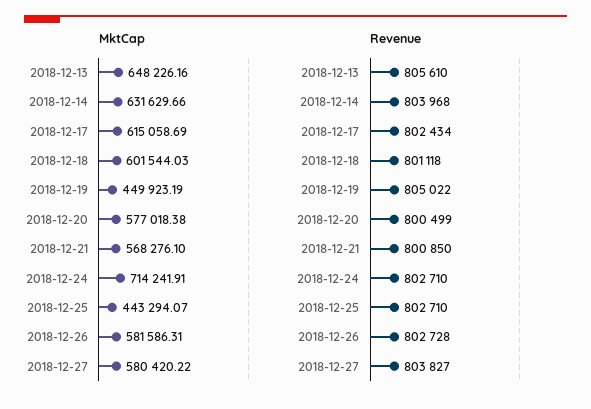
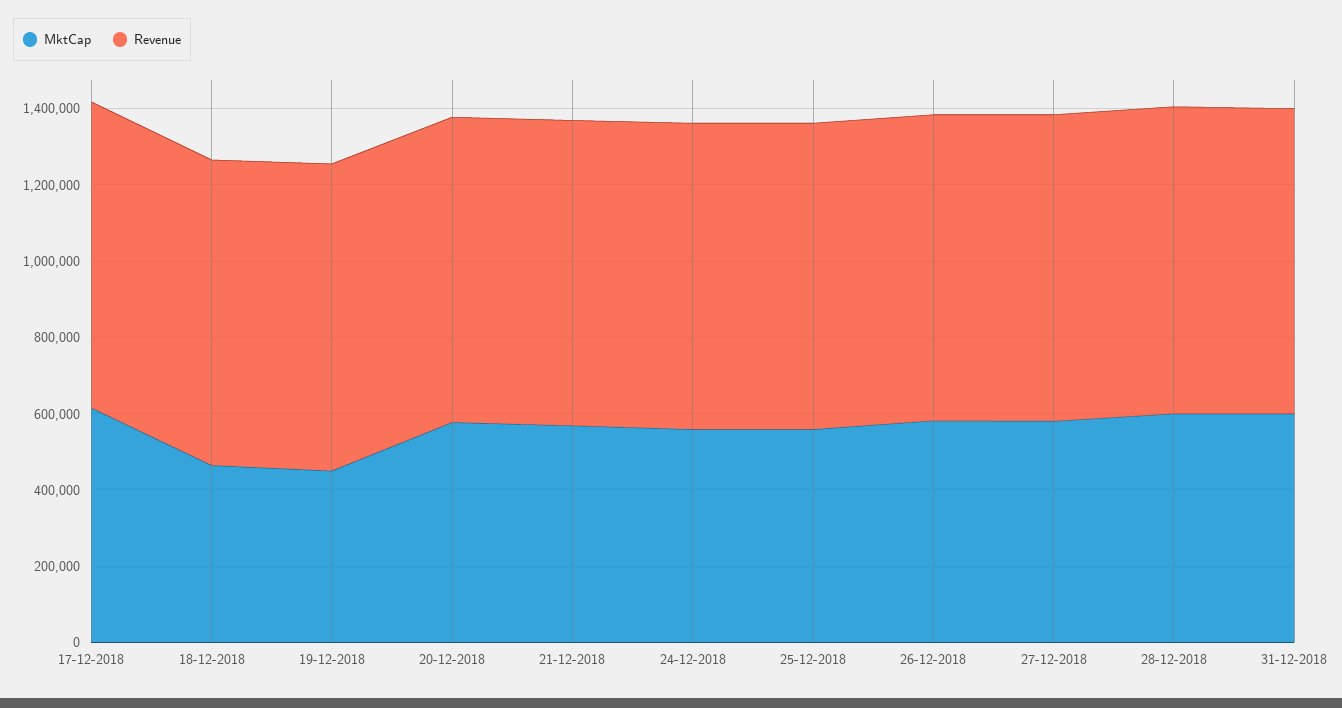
MktCap, 2018-12-13: 648226.16 -> none
MktCap, 2018-12-14: 631629.66 -> none
MktCap, 2018-12-18: 601544.03 -> 450000
MktCap, 2018-12-24: 714241.91 -> 550000
MktCap, 2018-12-25: 443294.07 -> 550000
Revenue, 2018-12-13: 805610 -> none
Revenue, 2018-12-14: 803968 -> none
MktCap, 28-12-2018: none -> 600000
Revenue, 28-12-2018: none -> 800000
MktCap, 31-12-2018: none -> 600000
Revenue, 31-12-2018: none -> 800000

